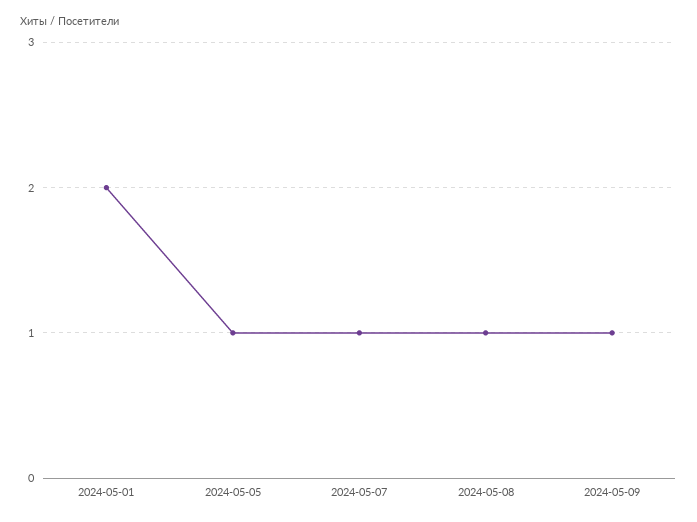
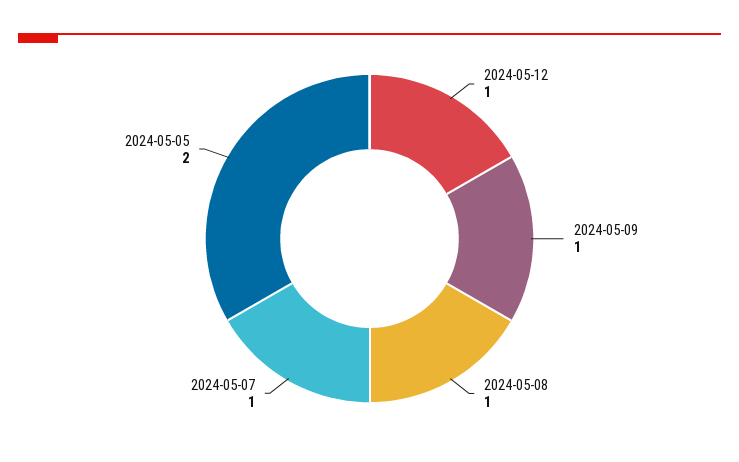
2024-05-01: 2 -> none
2024-05-05: 1 -> 2
2024-05-12: none -> 1

